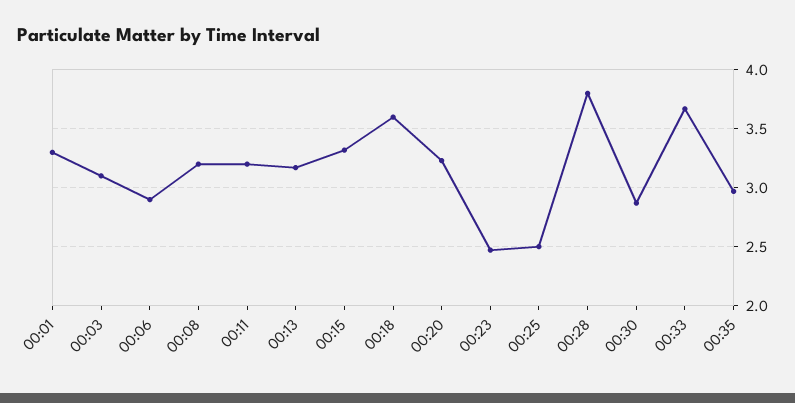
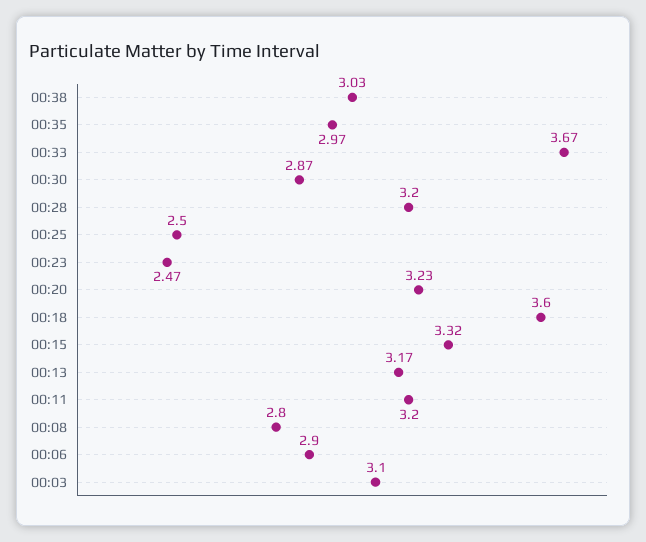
00:01: 3.3 -> none
00:08: 3.2 -> 2.8
00:28: 3.8 -> 3.2
00:38: none -> 3.03

